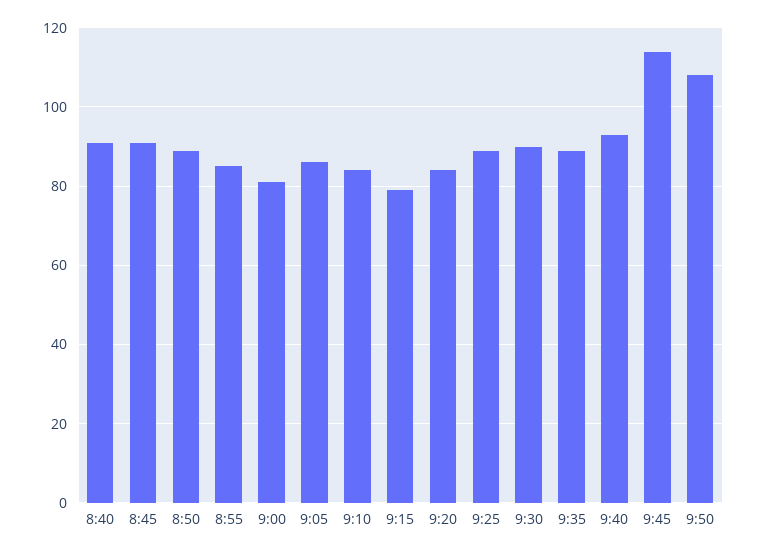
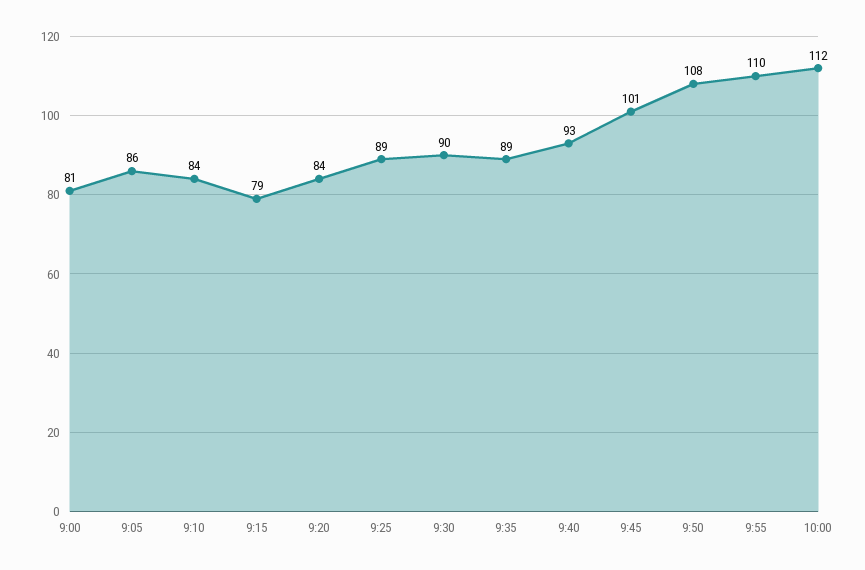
8:40: 90 -> none
8:45: 90 -> none
8:50: 90 -> none
8:55: 85 -> none
9:45: 115 -> 101
9:55: none -> 110
10:00: none -> 112

